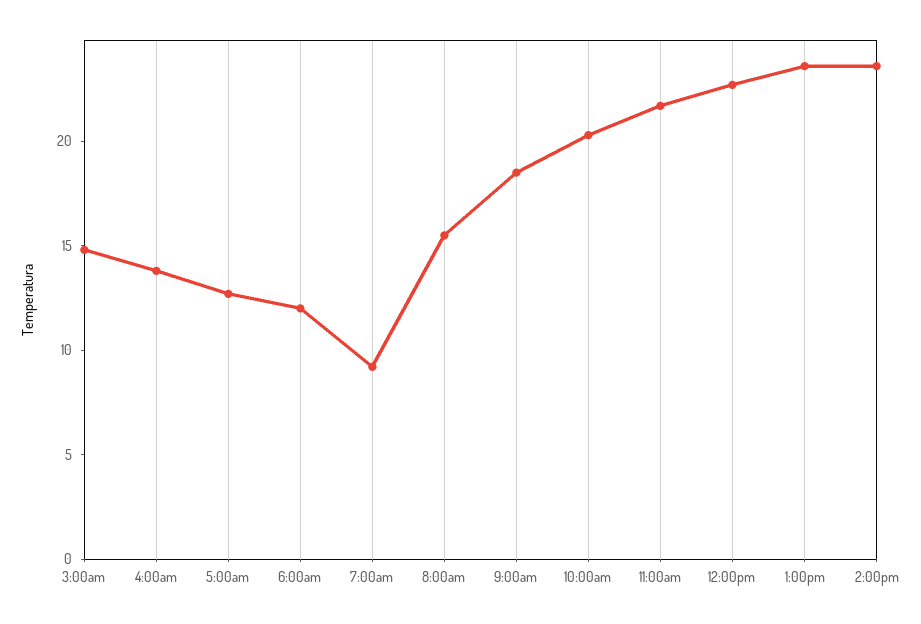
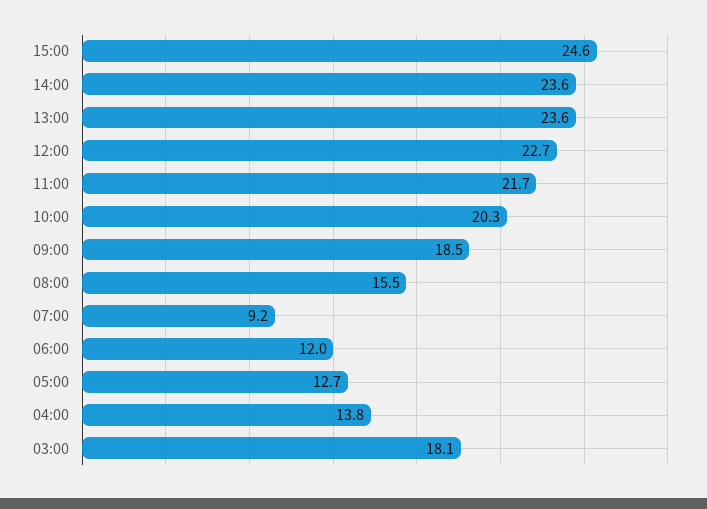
3:00am: 15 -> 18.1
15:00: none -> 24.6

